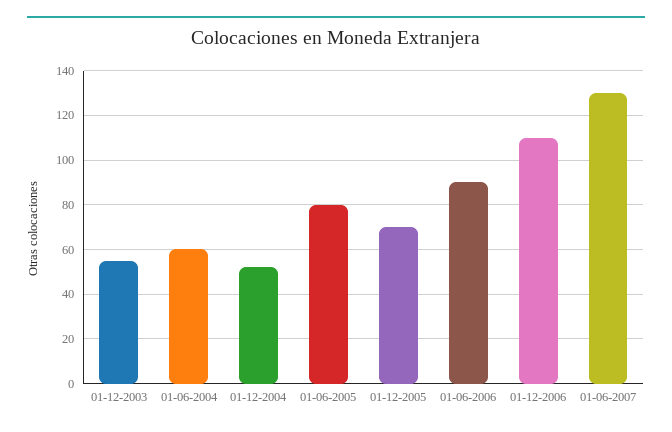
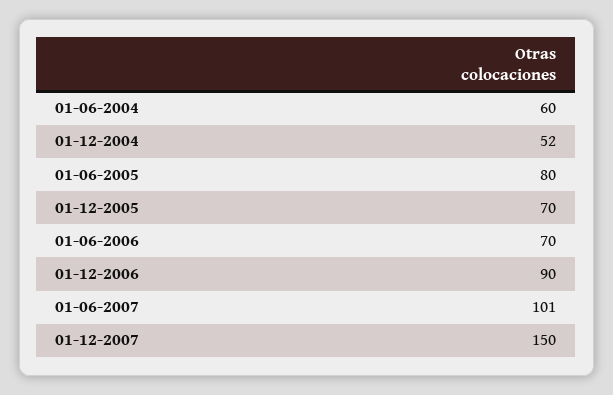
01-12-2003: 55 -> none
01-06-2006: 90 -> 70
01-12-2006: 110 -> 90
01-06-2007: 130 -> 101
01-12-2007: none -> 150

